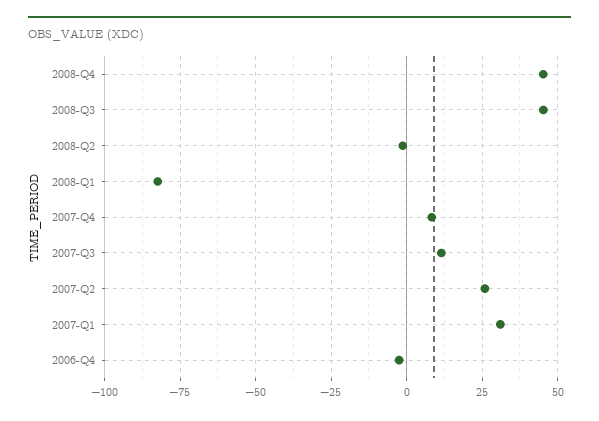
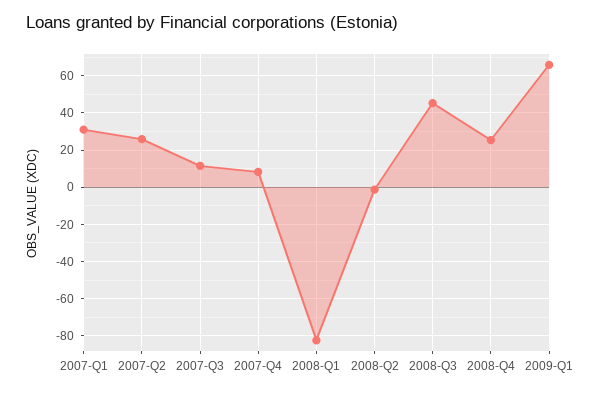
2008-Q4: 45 -> 25
2006-Q4: -2.5 -> none
2009-Q1: none -> 65

